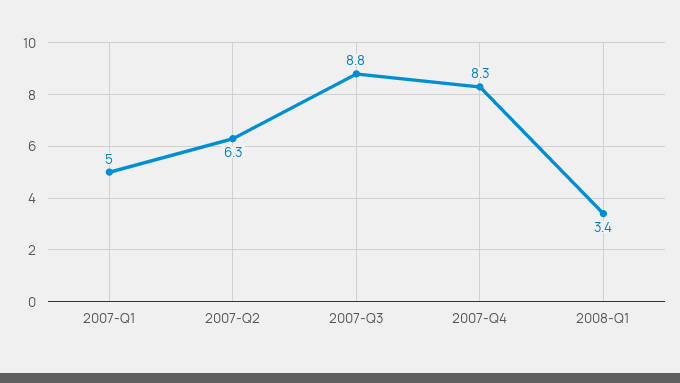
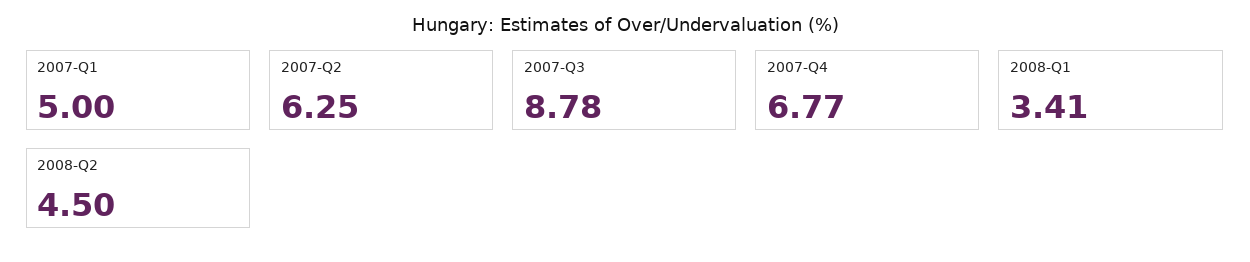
2007-Q4: 8.3 -> 6.77
2008-Q2: none -> 4.5

